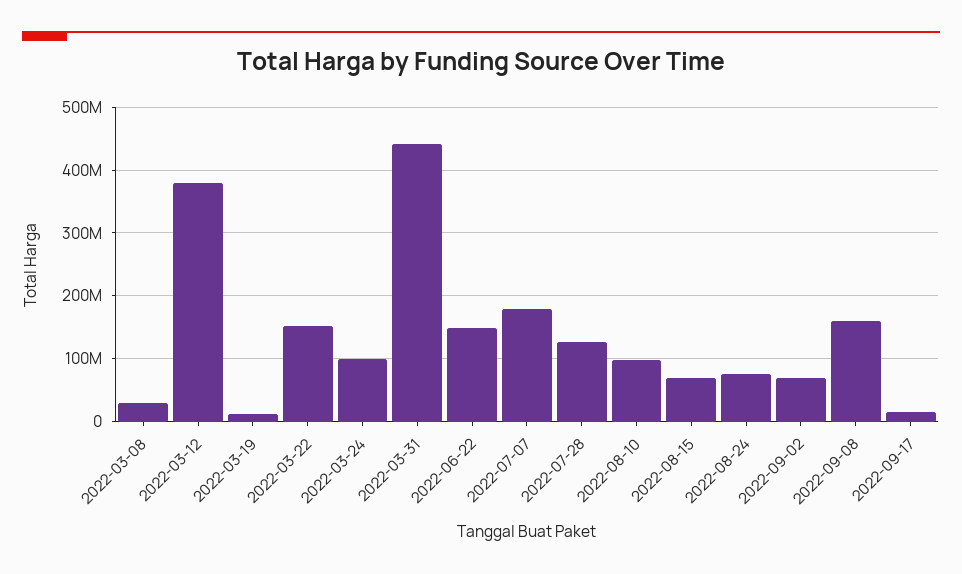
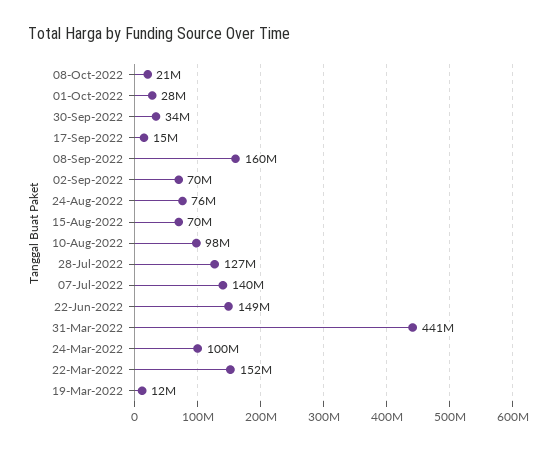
2022-03-08: 30000000 -> none
2022-03-12: 380000000 -> none
2022-07-07: 180000000 -> 140000000
08-Oct-2022: none -> 21000000
01-Oct-2022: none -> 28000000
30-Sep-2022: none -> 34000000

